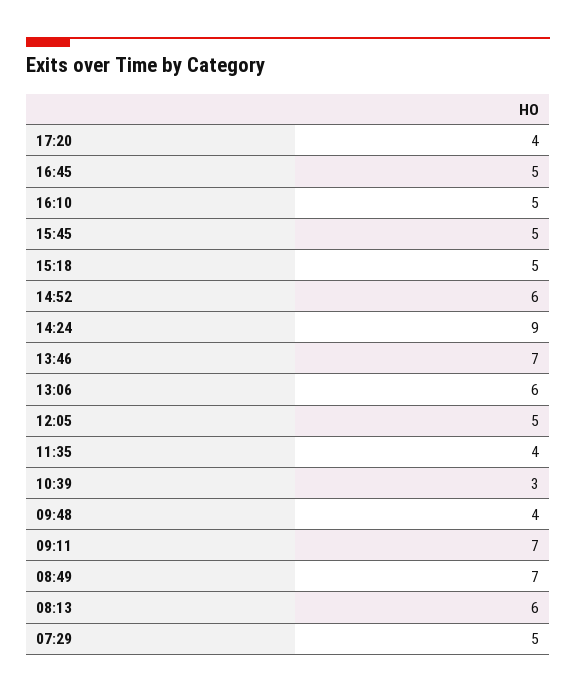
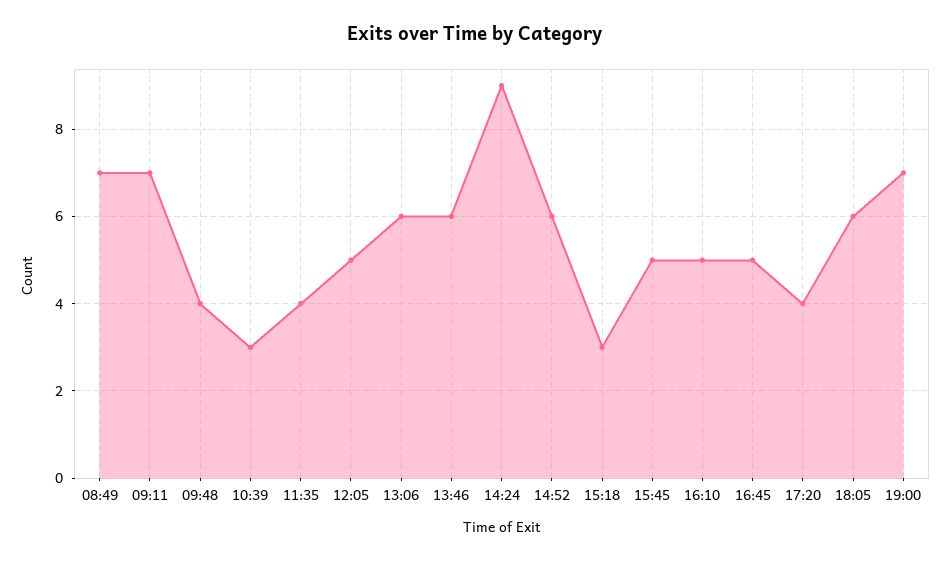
15:18: 5 -> 3
13:46: 7 -> 6
08:13: 6 -> none
07:29: 5 -> none
18:05: none -> 6
19:00: none -> 7

